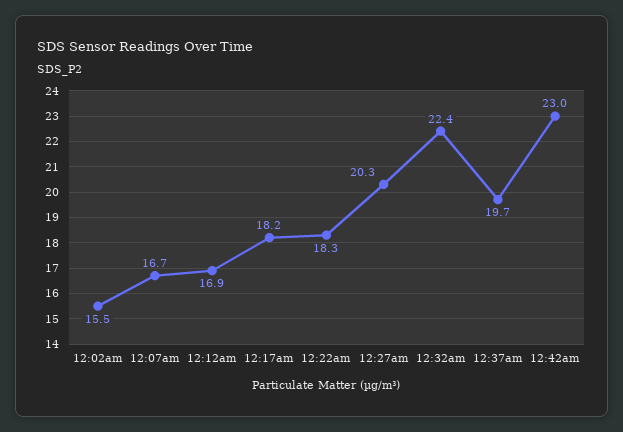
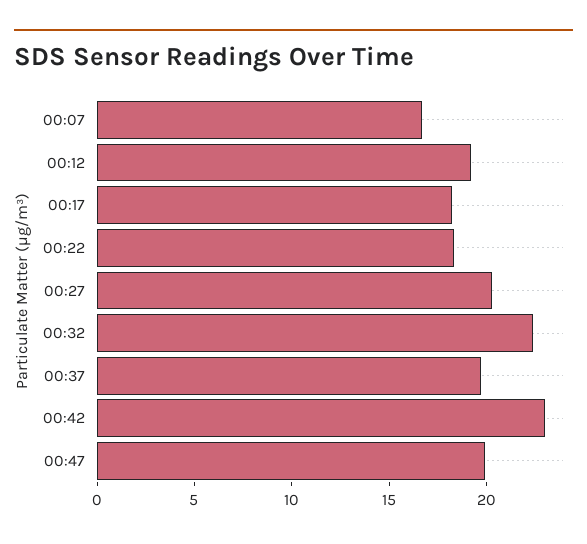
12:02am: 15.5 -> none
12:12am: 16.9 -> 19
00:47: none -> 20

